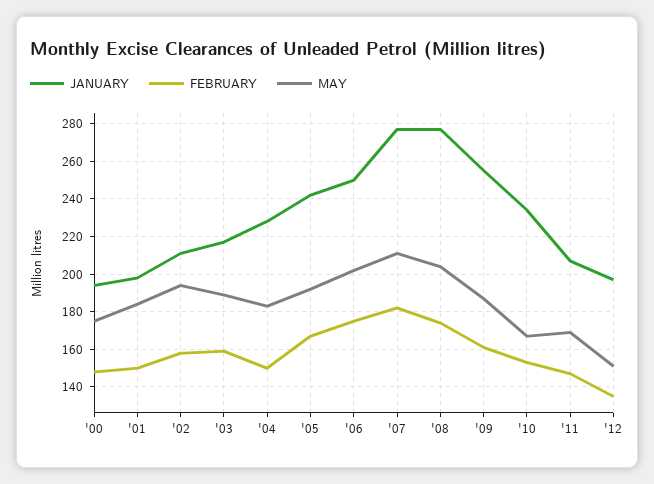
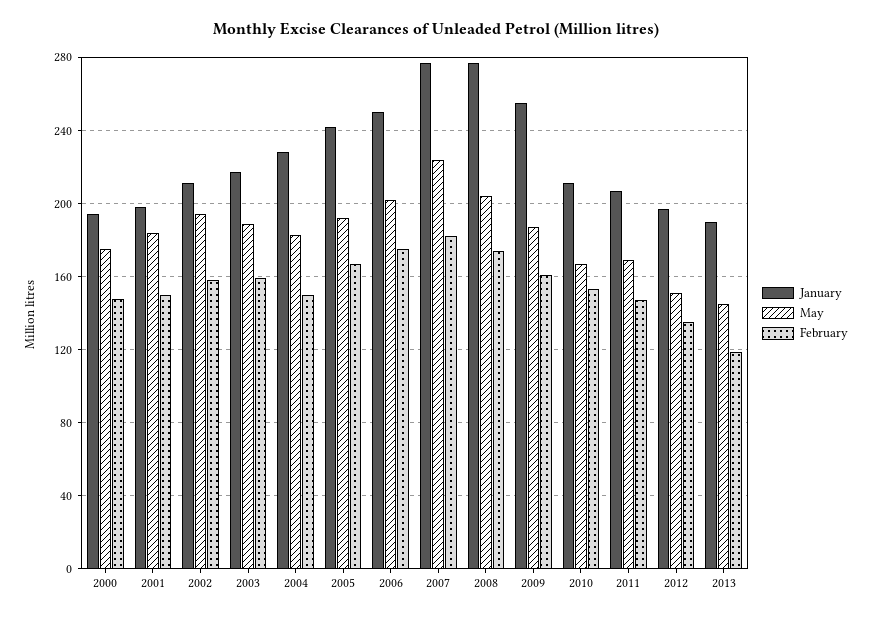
MAY, '07: 210 -> 225
JANUARY, '10: 235 -> 210
JANUARY, 2013: none -> 190
MAY, 2013: none -> 145
FEBRUARY, 2013: none -> 120

